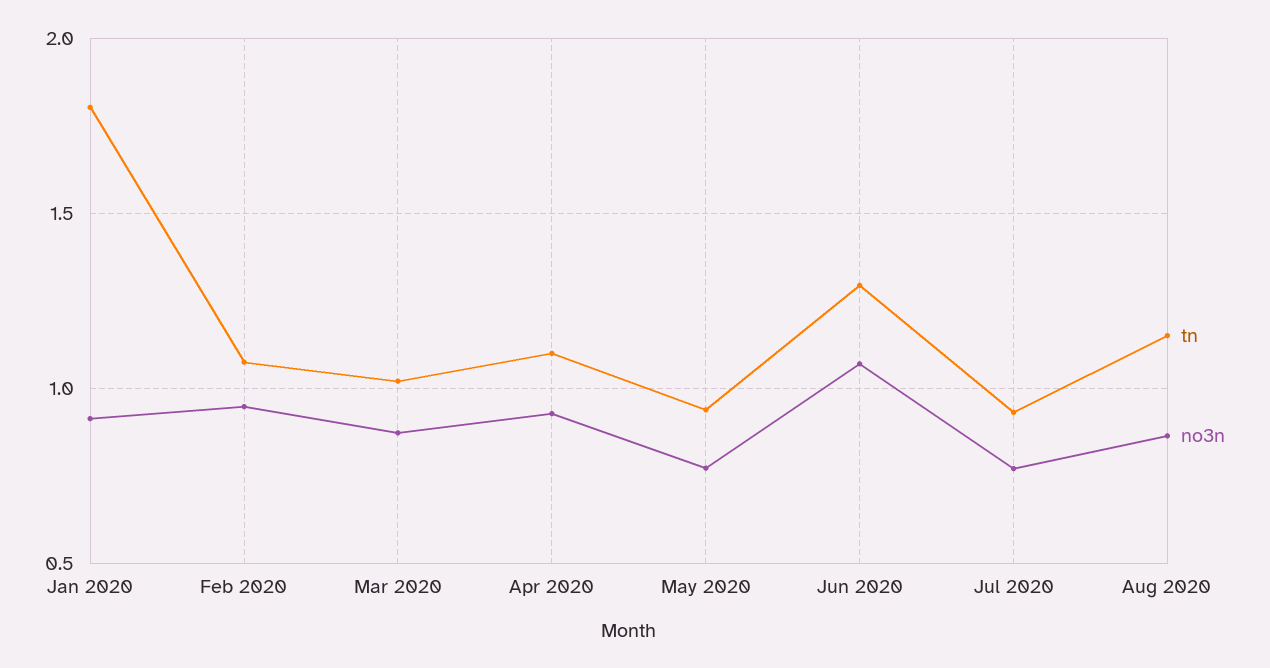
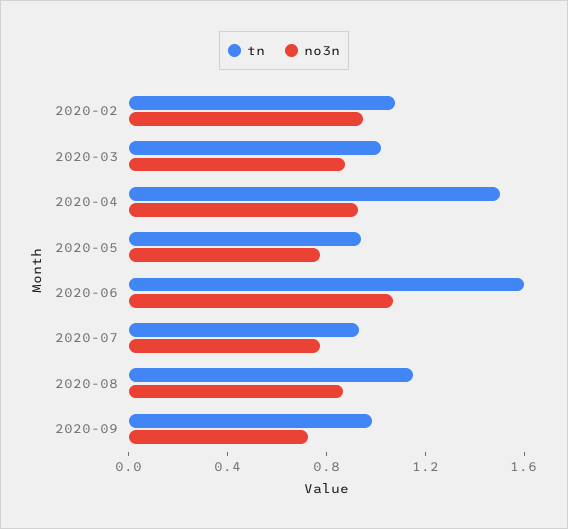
tn, Jan 2020: 1.8 -> none
no3n, Jan 2020: 0.9 -> none
tn, Apr 2020: 1.1 -> 1.5
tn, Jun 2020: 1.3 -> 1.6
tn, 2020-09: none -> 1
no3n, 2020-09: none -> 0.7

